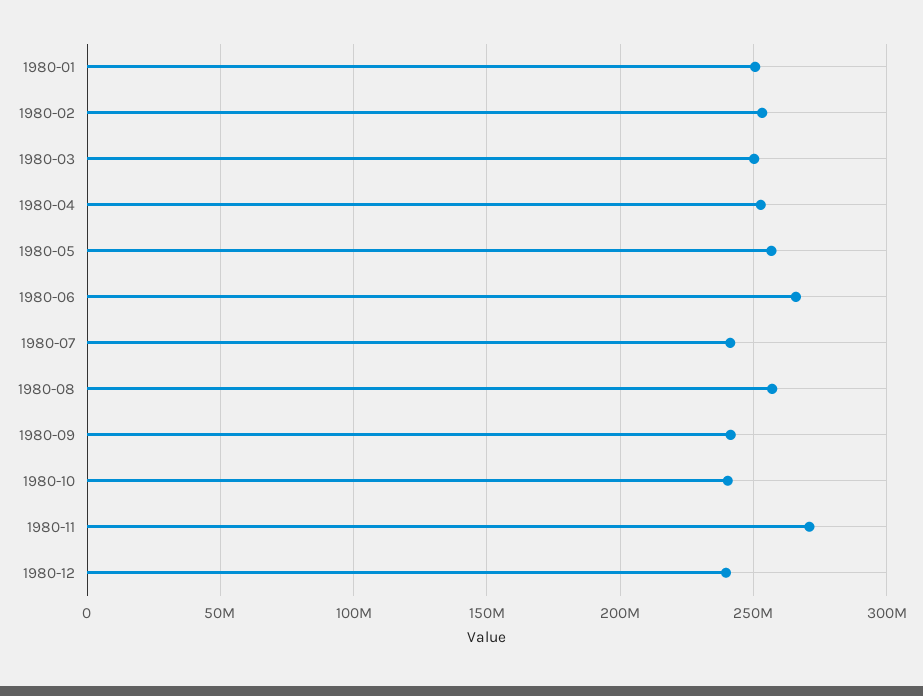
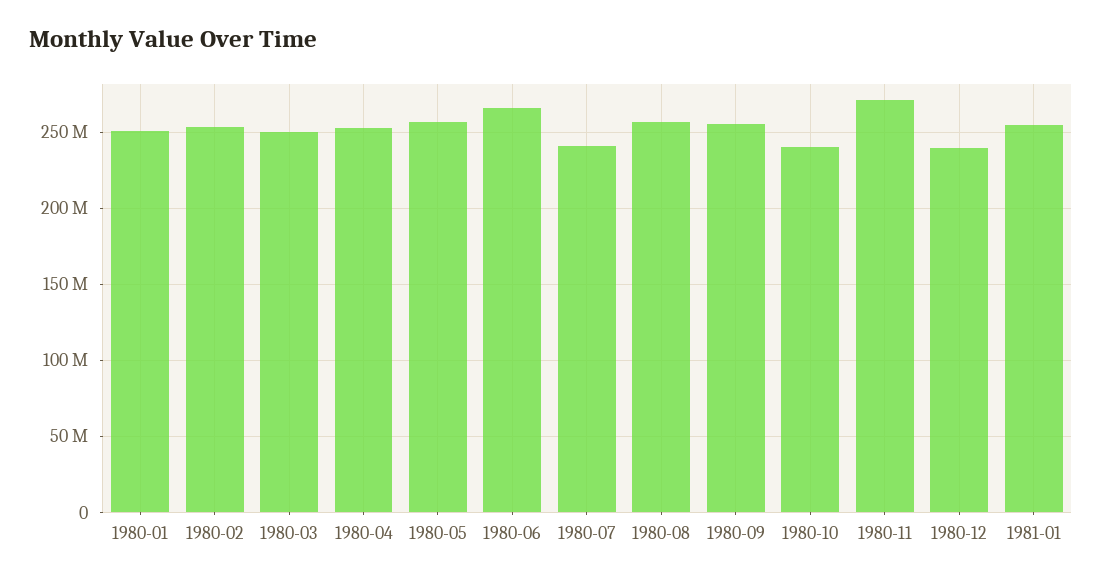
1980-09: 240000000 -> 255000000
1981-01: none -> 255000000

